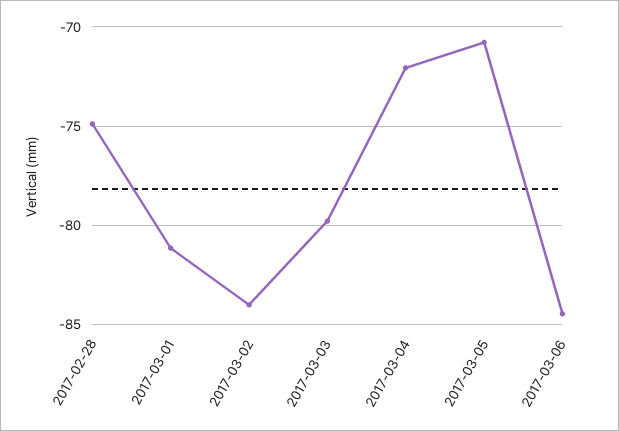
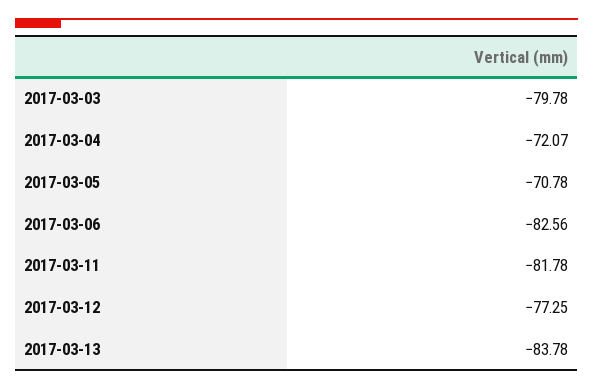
2017-02-28: -75 -> none
2017-03-01: -81 -> none
2017-03-02: -84 -> none
2017-03-06: -84.5 -> -82.56
2017-03-11: none -> -81.78
2017-03-12: none -> -77.25
2017-03-13: none -> -83.78

